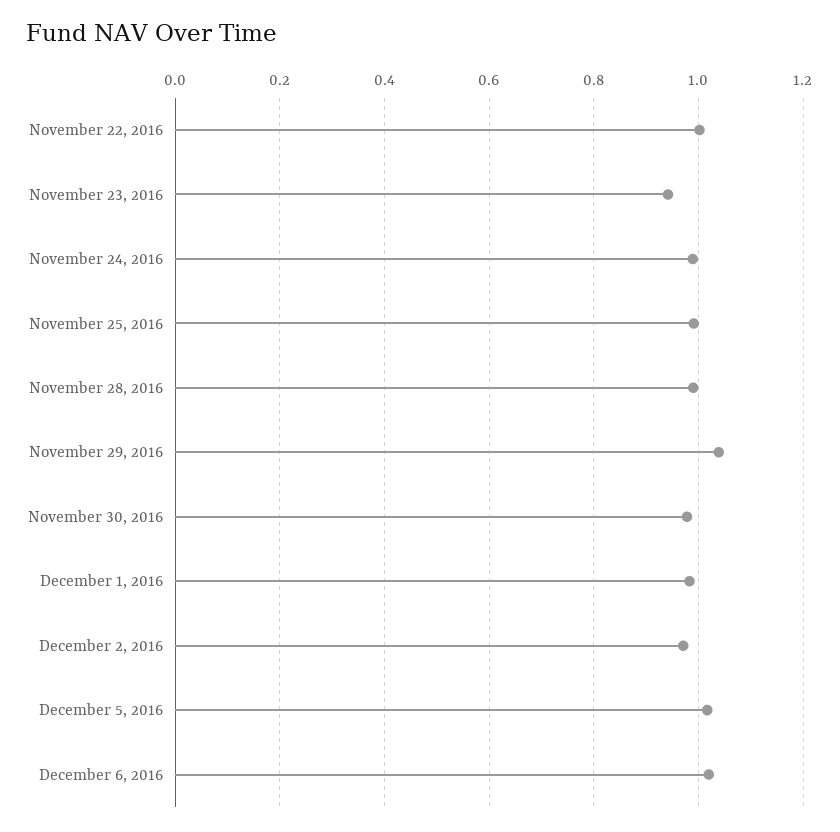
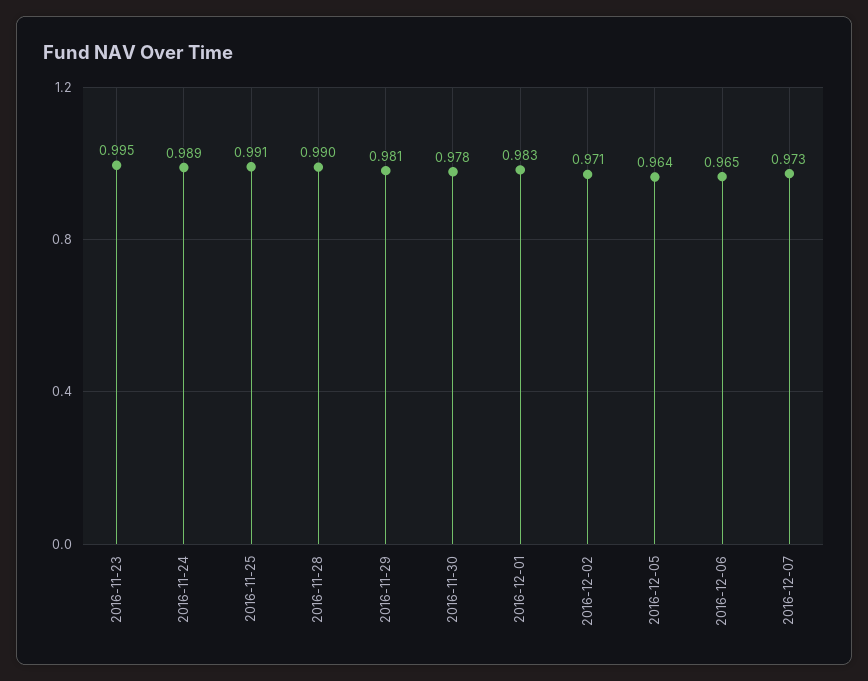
November 22, 2016: 1 -> none
November 23, 2016: 0.94 -> 0.995
November 29, 2016: 1.04 -> 0.981
December 5, 2016: 1.02 -> 0.964
December 6, 2016: 1.02 -> 0.965
2016-12-07: none -> 0.973

